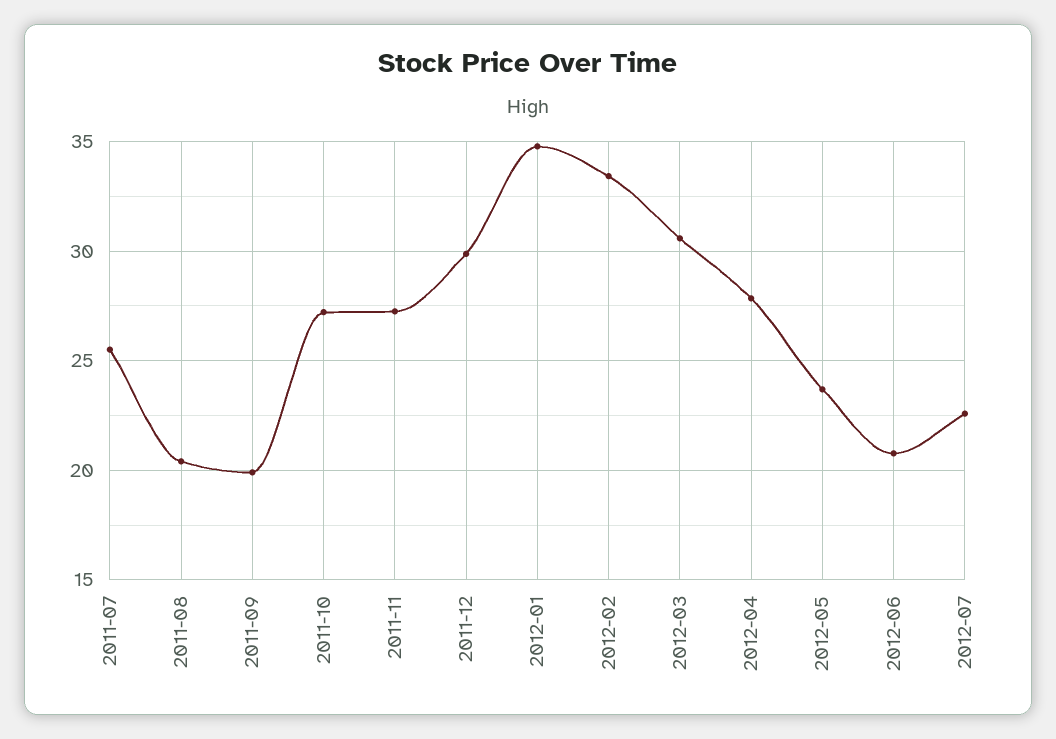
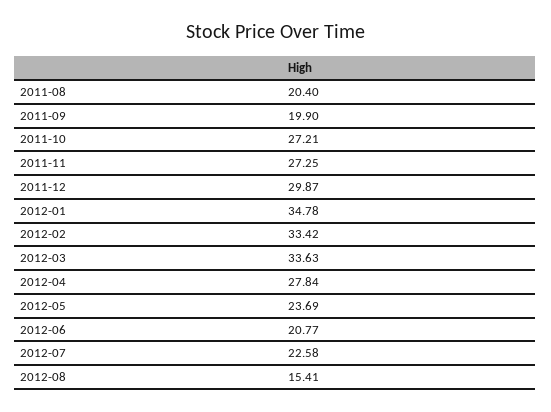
2011-07: 25.5 -> none
2012-03: 30.5 -> 33.63
2012-08: none -> 15.41

